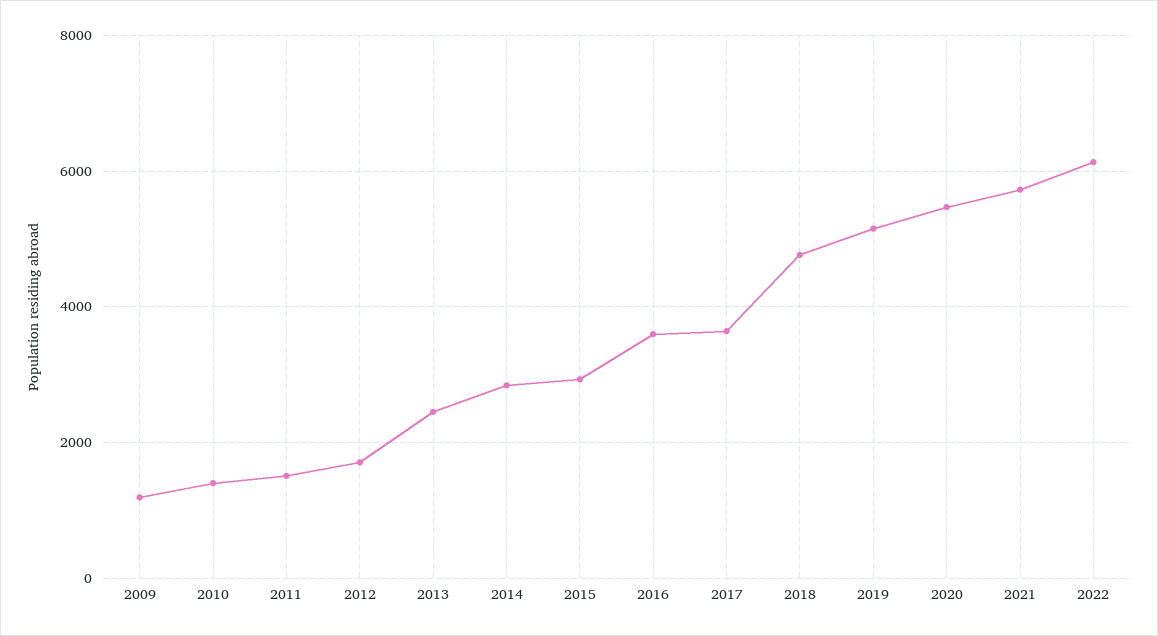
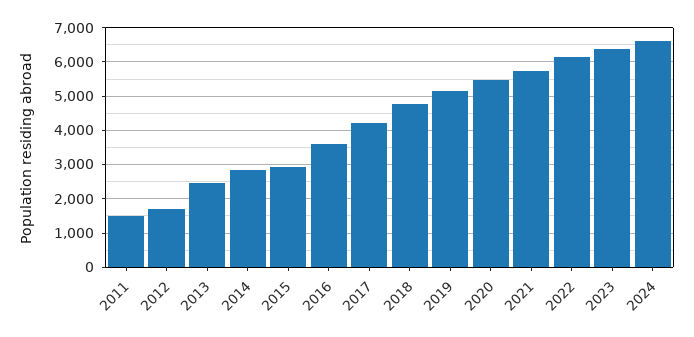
2009: 1200 -> none
2010: 1400 -> none
2017: 3600 -> 4200
2023: none -> 6400
2024: none -> 6600

